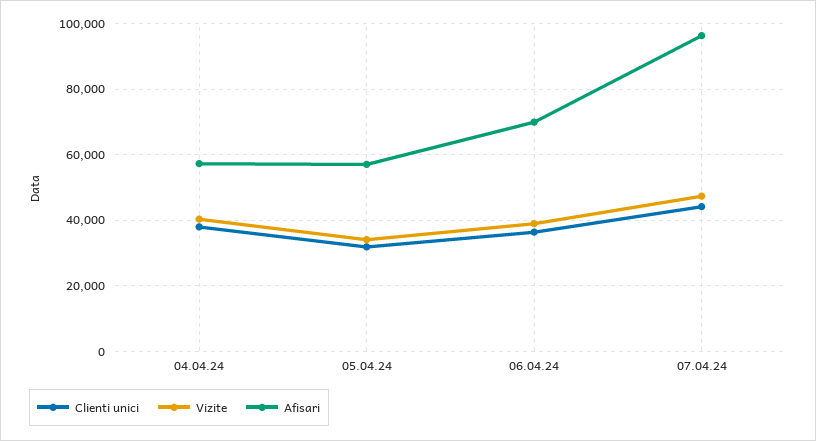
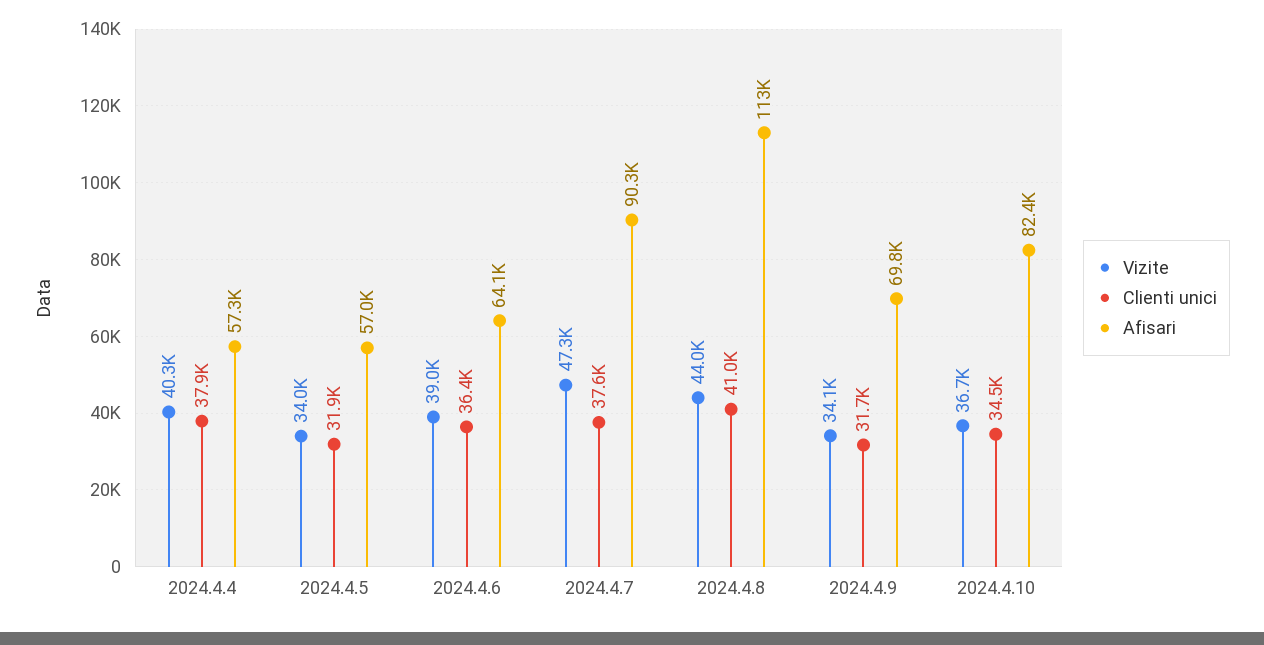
Afisari, 06.04.24: 70000 -> 64100
Clienti unici, 07.04.24: 44000 -> 37600
Afisari, 07.04.24: 96000 -> 90300
Vizite, 2024.4.8: none -> 44000
Clienti unici, 2024.4.8: none -> 41000
Afisari, 2024.4.8: none -> 113000
Vizite, 2024.4.9: none -> 34100
Clienti unici, 2024.4.9: none -> 31700
Afisari, 2024.4.9: none -> 69800
Vizite, 2024.4.10: none -> 36700
Clienti unici, 2024.4.10: none -> 34500
Afisari, 2024.4.10: none -> 82400

